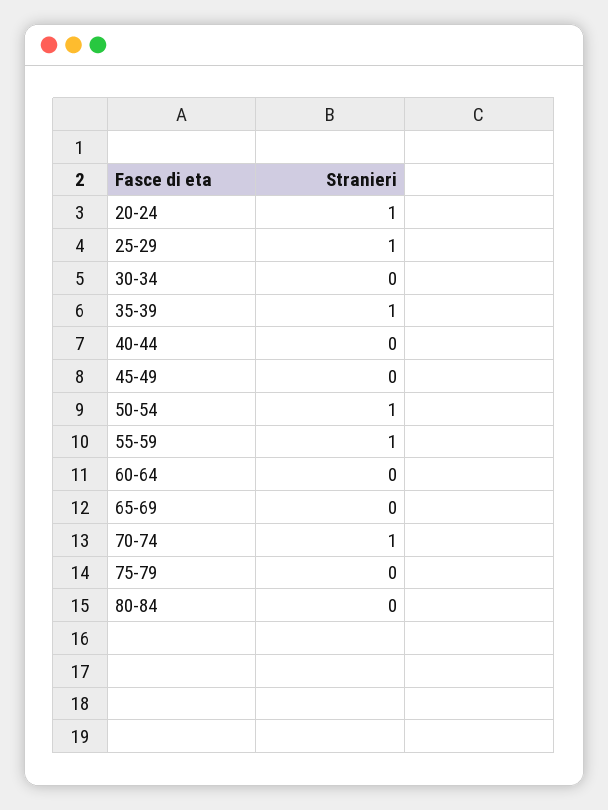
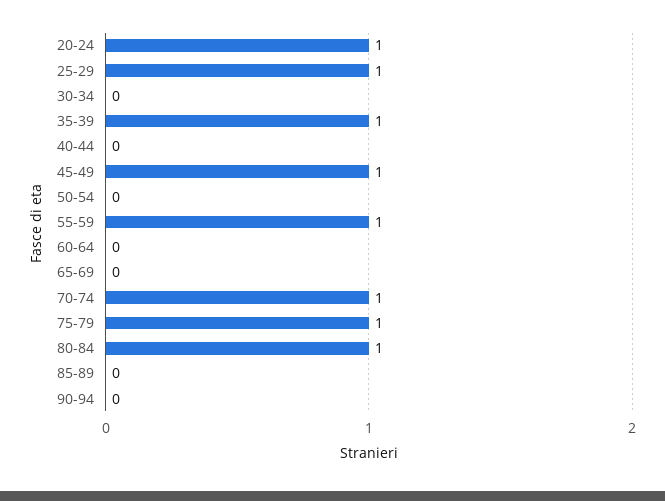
45-49: 0 -> 1
50-54: 1 -> 0
75-79: 0 -> 1
80-84: 0 -> 1
85-89: none -> 0
90-94: none -> 0

